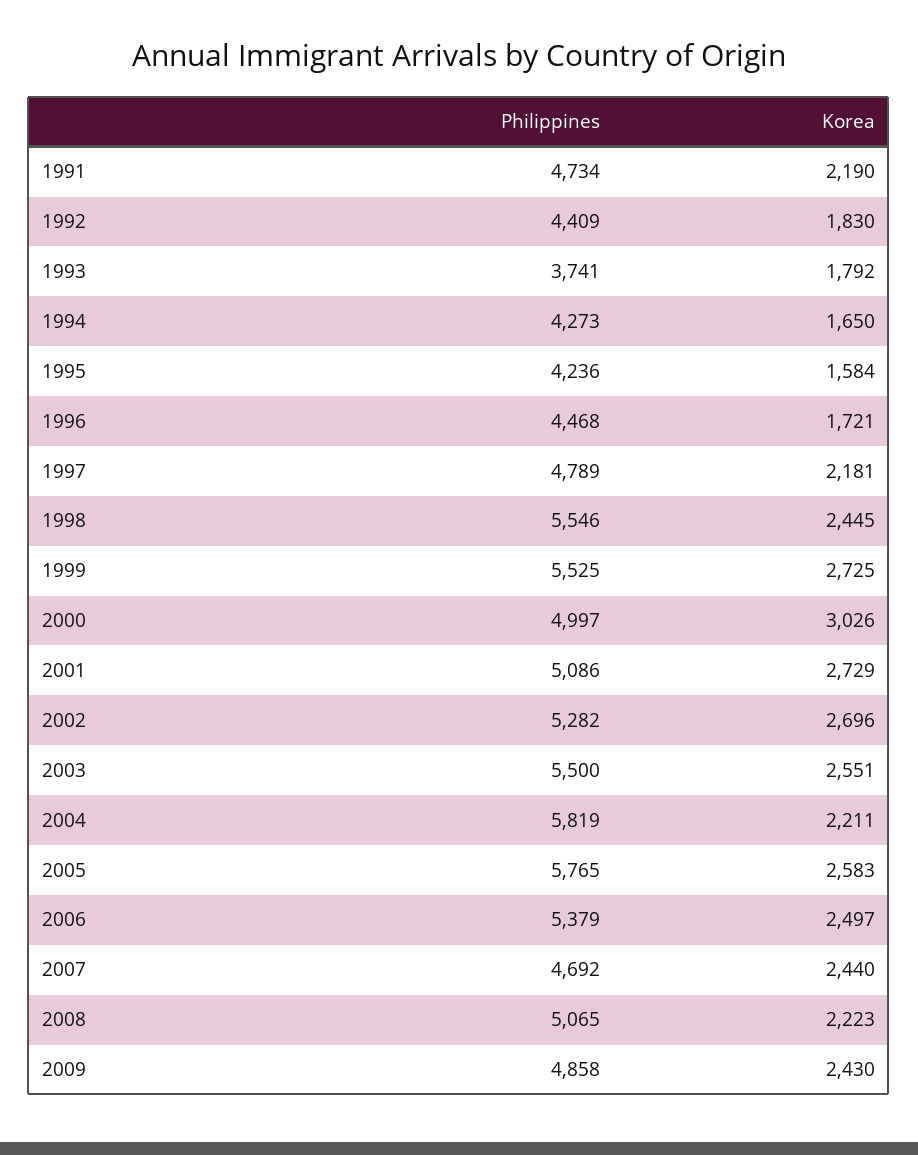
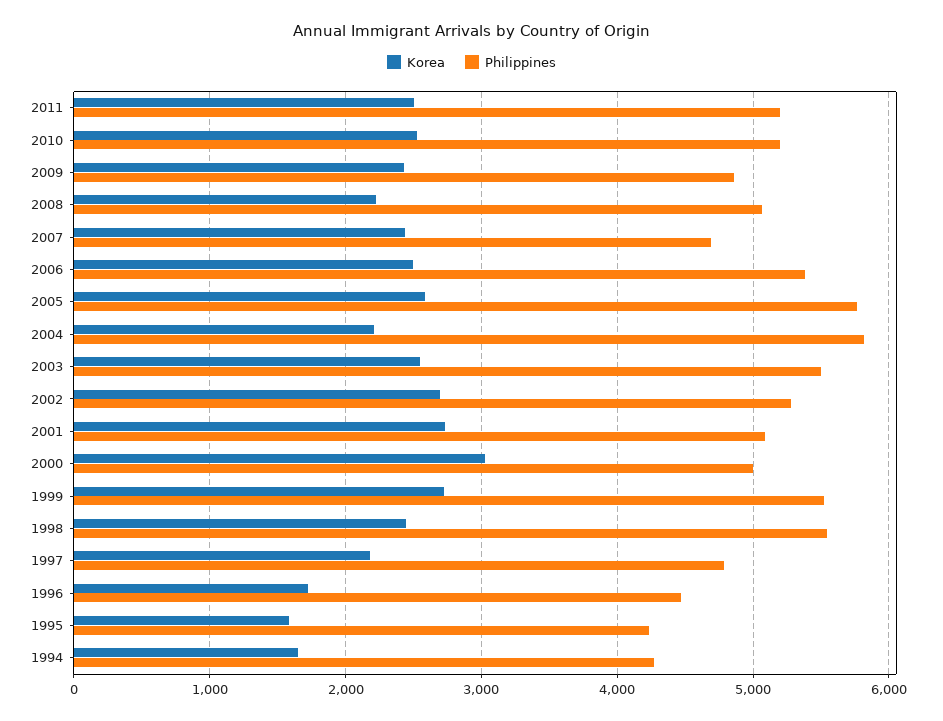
Philippines, 1991: 4734 -> none
Korea, 1991: 2190 -> none
Philippines, 1992: 4409 -> none
Korea, 1992: 1830 -> none
Philippines, 1993: 3741 -> none
Korea, 1993: 1792 -> none
Korea, 2011: none -> 2500
Philippines, 2011: none -> 5200
Korea, 2010: none -> 2500
Philippines, 2010: none -> 5200

